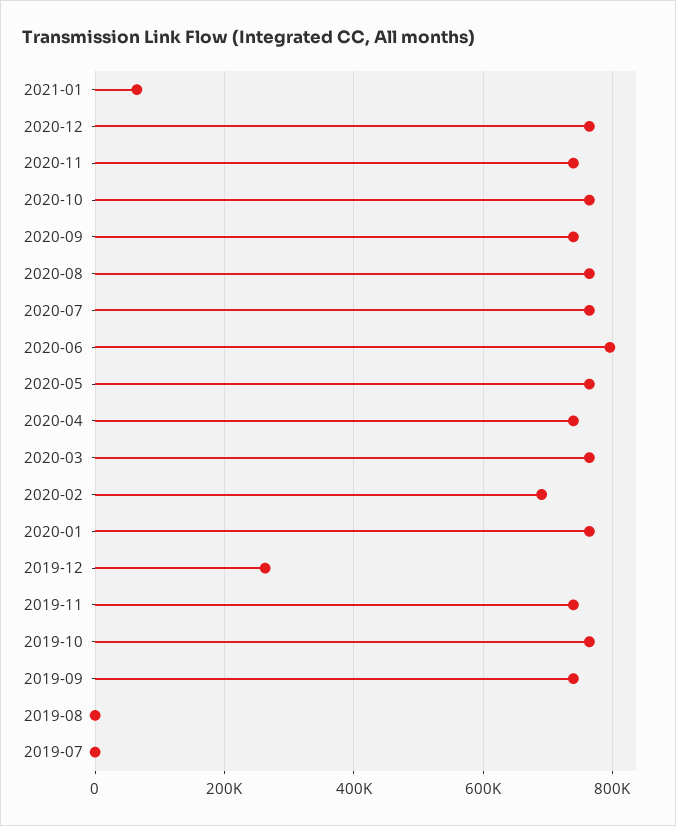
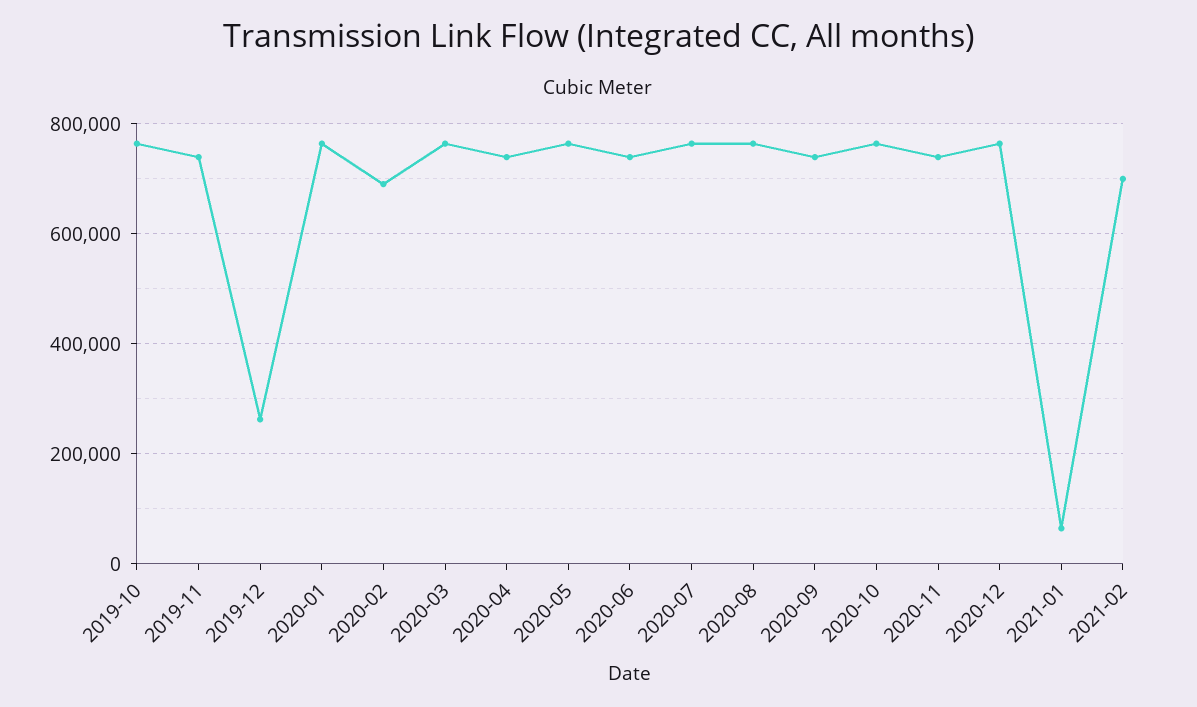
2020-06: 800000 -> 740000
2019-09: 740000 -> none
2019-08: 0 -> none
2019-07: 0 -> none
2021-02: none -> 700000

